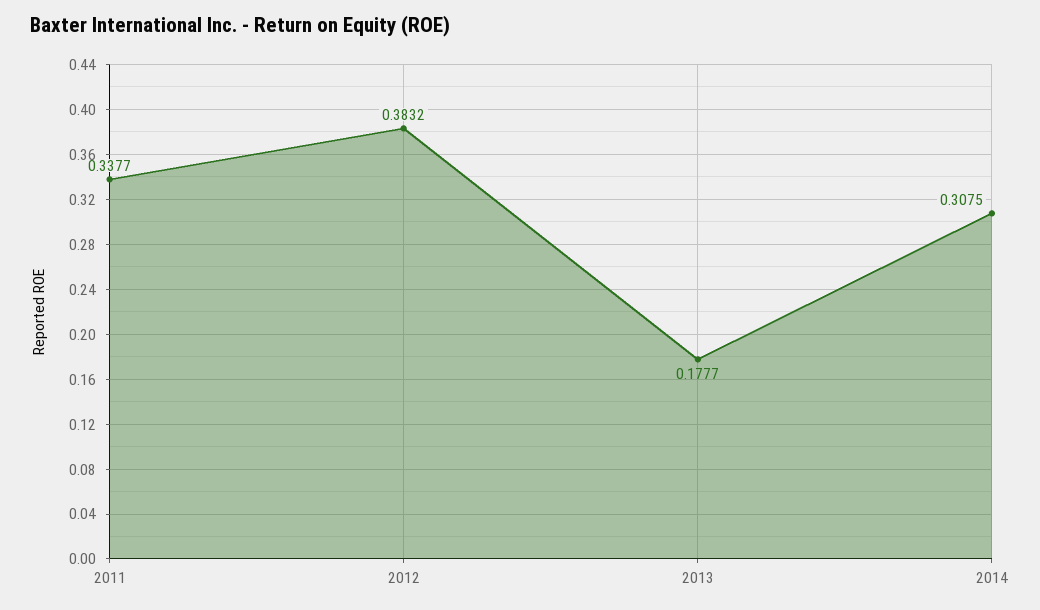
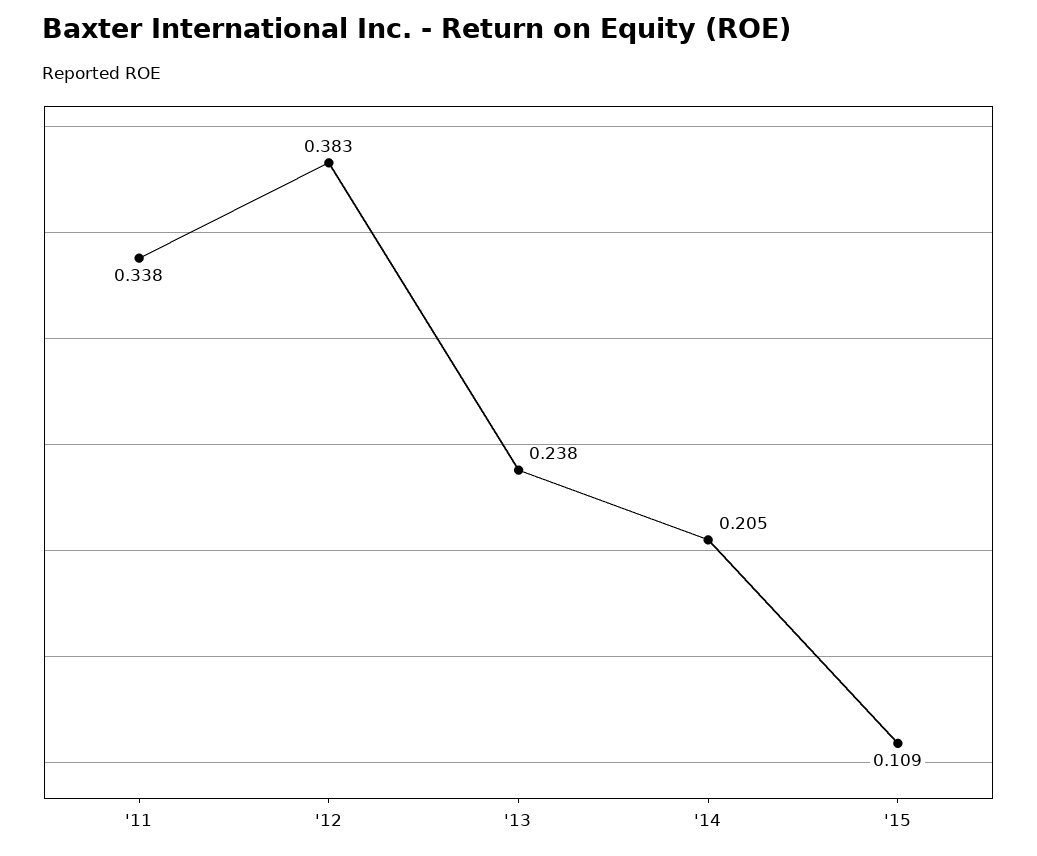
2013: 0.1777 -> 0.238
2014: 0.3075 -> 0.205
'15: none -> 0.109

